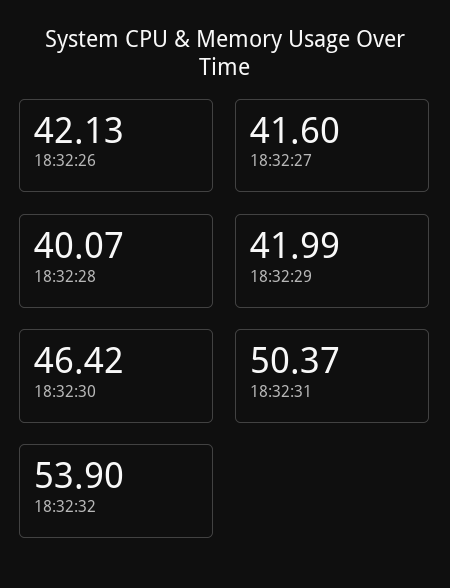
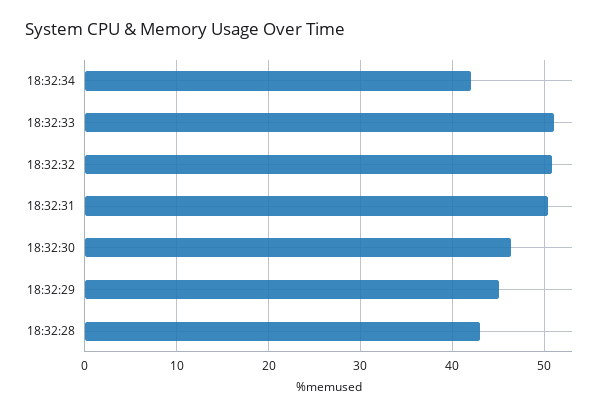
18:32:26: 42.13 -> none
18:32:27: 41.6 -> none
18:32:28: 40.07 -> 43
18:32:29: 41.99 -> 45
18:32:32: 53.9 -> 51
18:32:34: none -> 42
18:32:33: none -> 51

